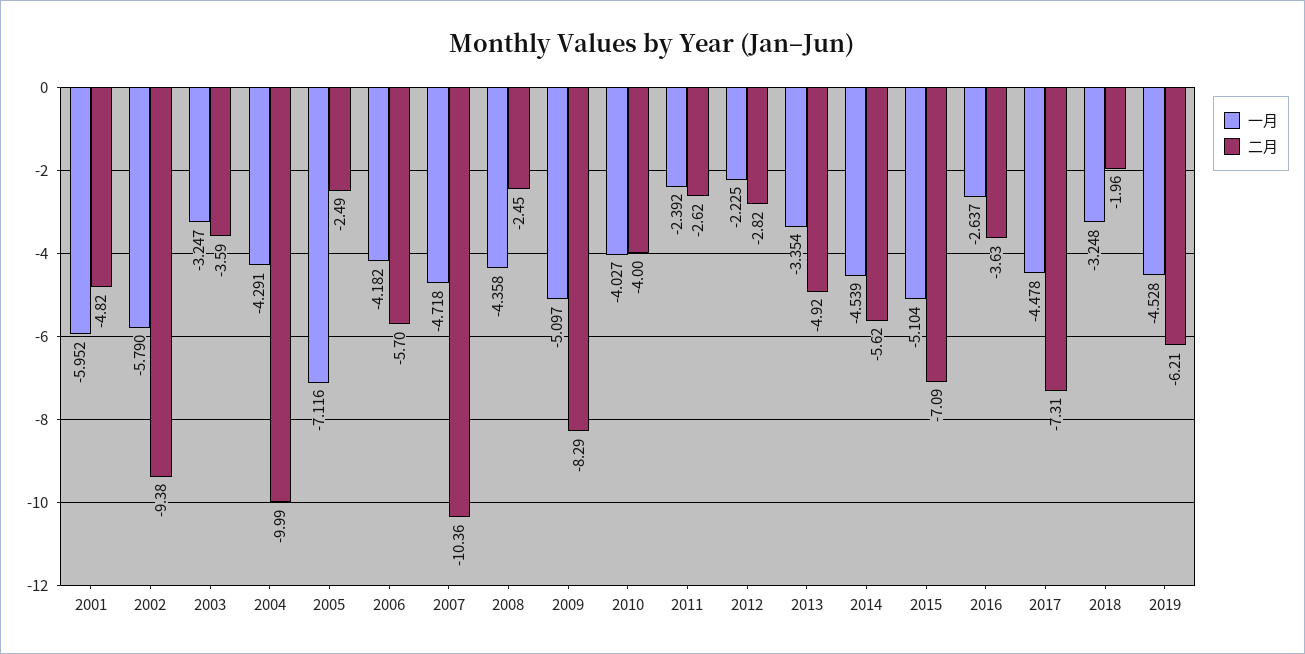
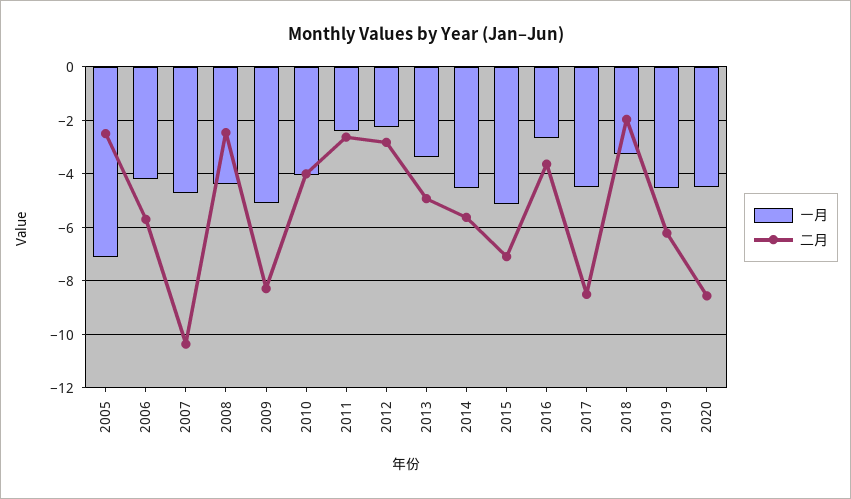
一月, 2001: -5.952 -> none
二月, 2001: -4.82 -> none
一月, 2002: -5.79 -> none
二月, 2002: -9.38 -> none
一月, 2003: -3.247 -> none
二月, 2003: -3.59 -> none
一月, 2004: -4.291 -> none
二月, 2004: -9.99 -> none
二月, 2017: -7.31 -> -8.5
一月, 2020: none -> -4.5
二月, 2020: none -> -8.5

